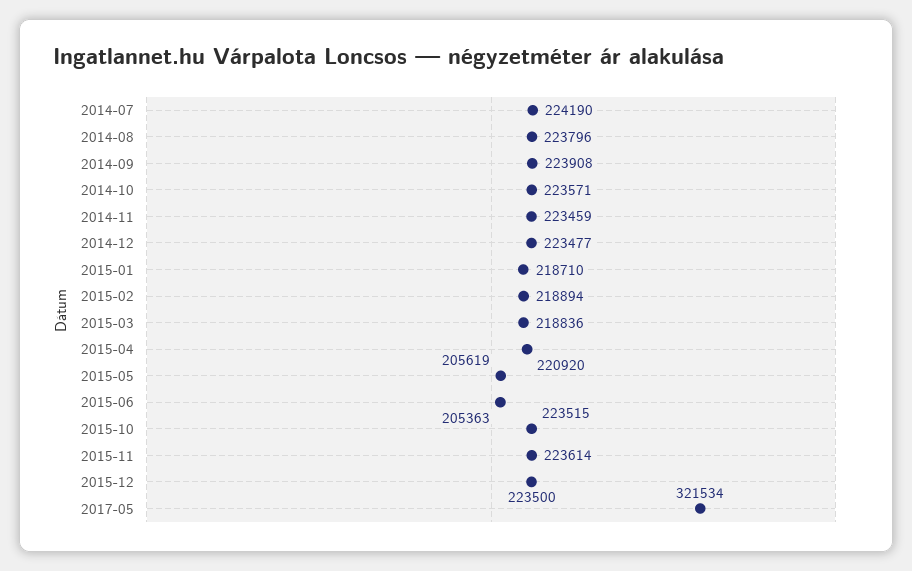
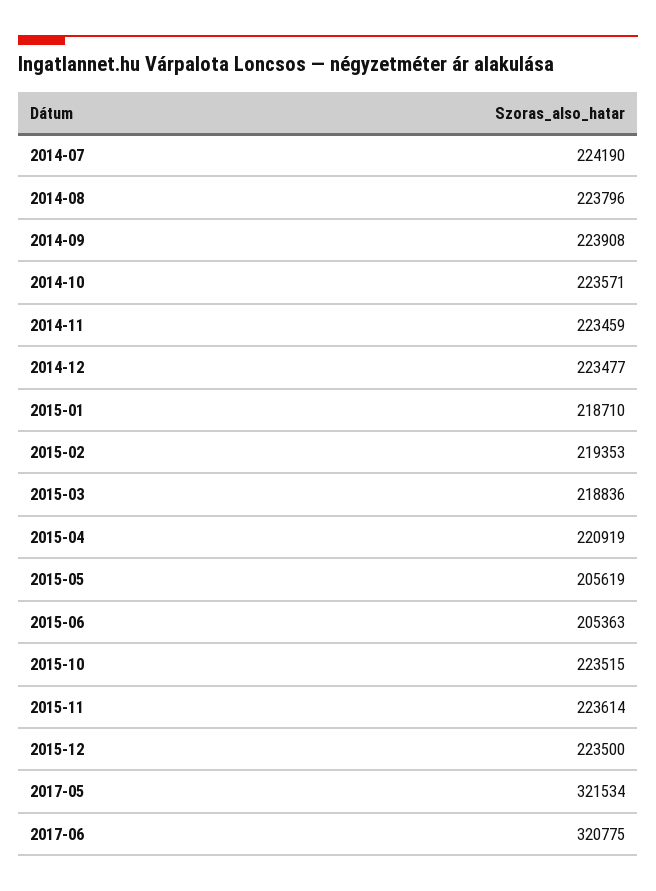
2015-02: 218894 -> 219353
2015-04: 220920 -> 220919
2017-06: none -> 320775

